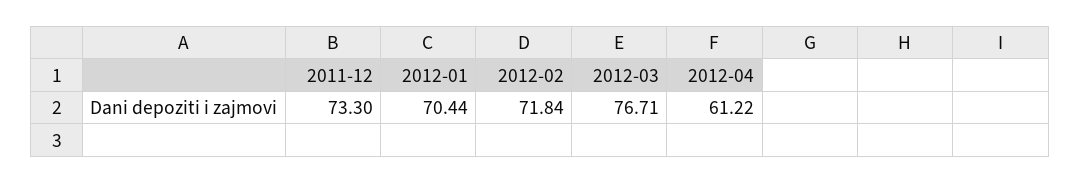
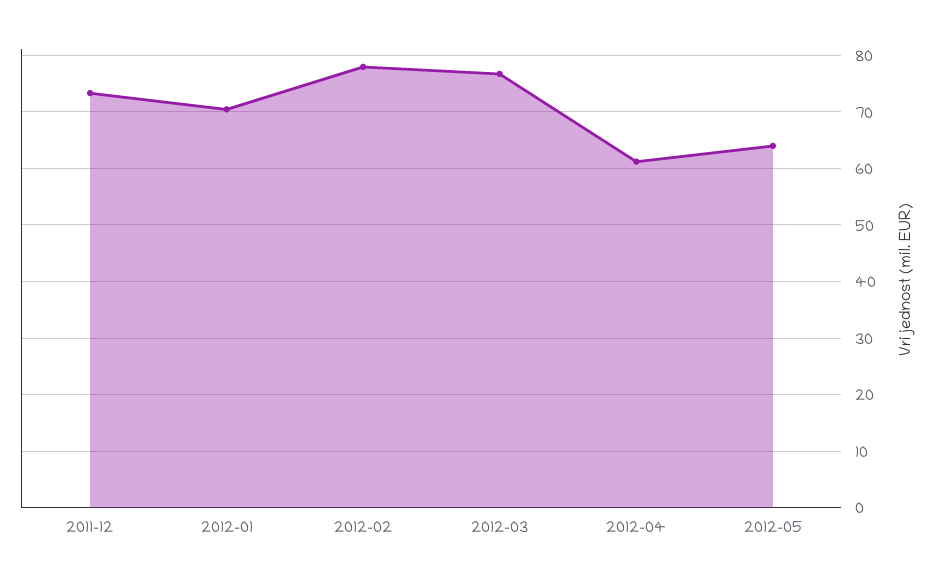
2012-02: 71.84 -> 78
2012-05: none -> 64

